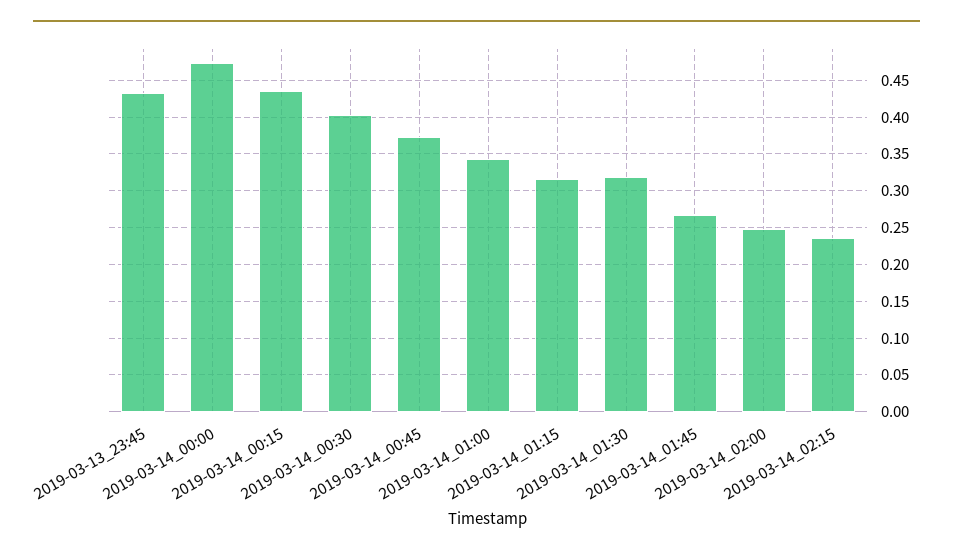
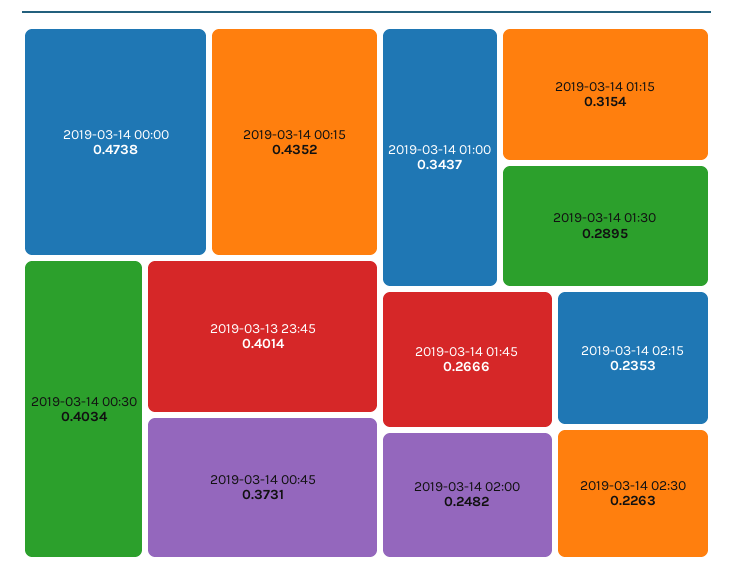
2019-03-13_23:45: 0.43 -> 0.4014
2019-03-14_01:30: 0.32 -> 0.2895
2019-03-14 02:30: none -> 0.2263

